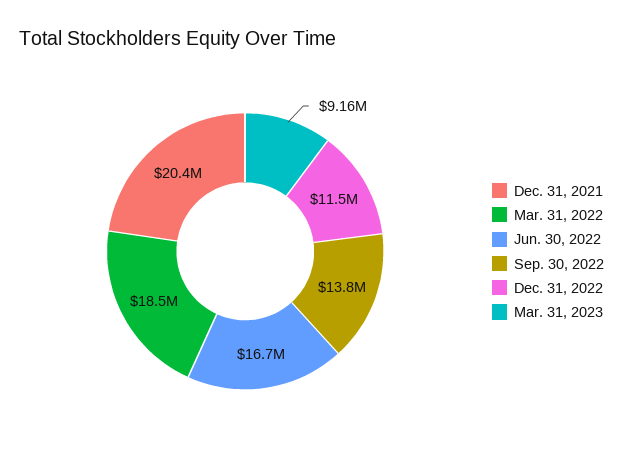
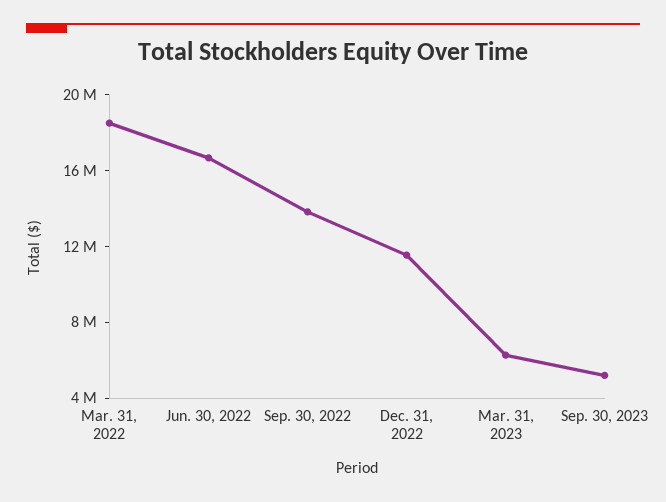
Dec. 31, 2021: 20400000 -> none
Mar. 31, 2023: 9160000 -> 6000000
Sep. 30, 2023: none -> 5000000

